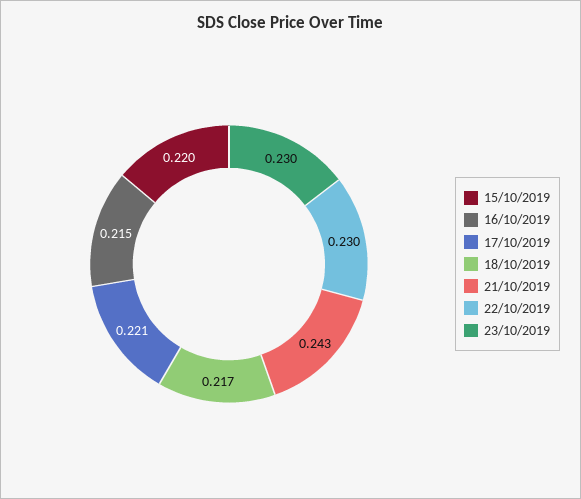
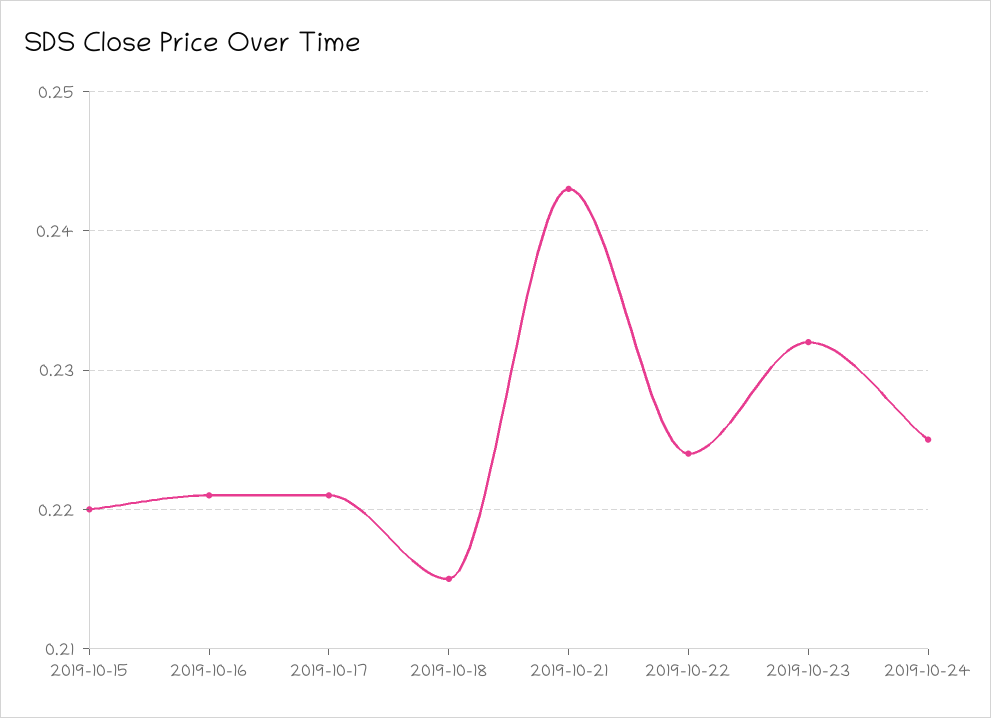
16/10/2019: 0.215 -> 0.221
18/10/2019: 0.217 -> 0.215
22/10/2019: 0.23 -> 0.224
23/10/2019: 0.23 -> 0.232
2019-10-24: none -> 0.225

